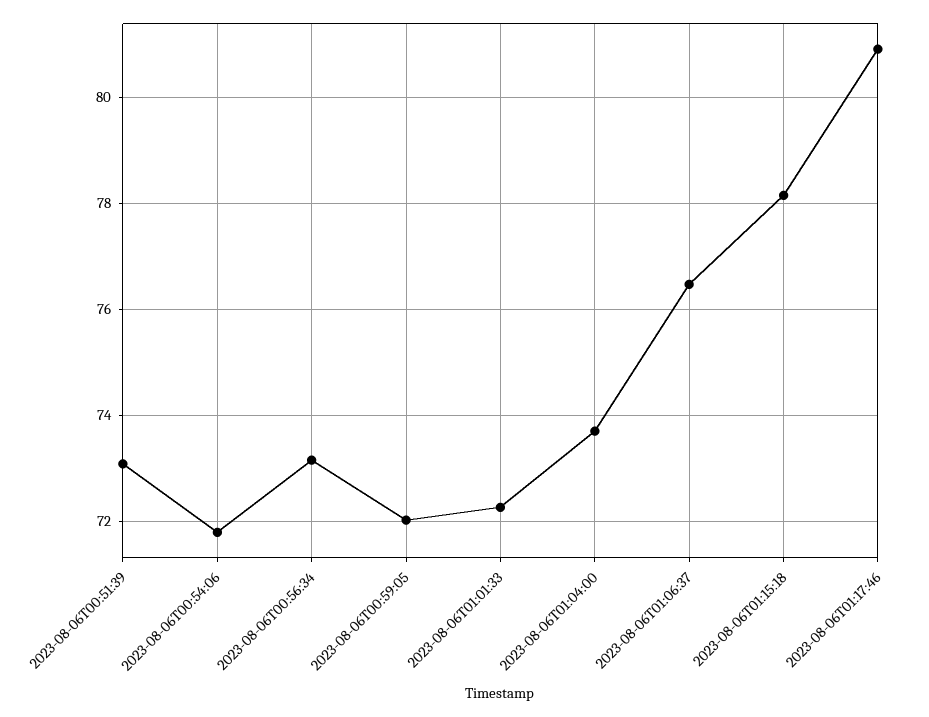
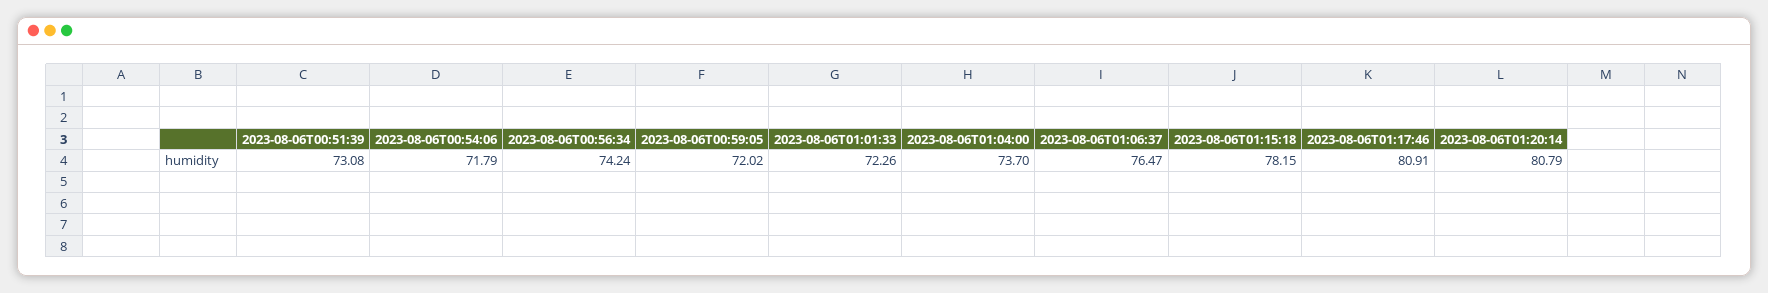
2023-08-06T00:56:34: 73.2 -> 74.24
2023-08-06T01:20:14: none -> 80.79

